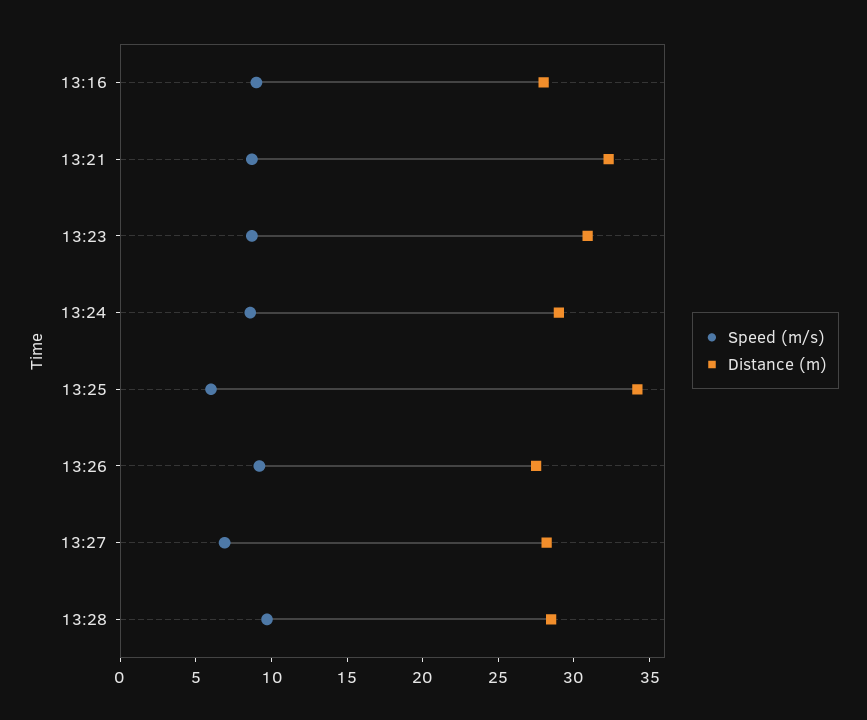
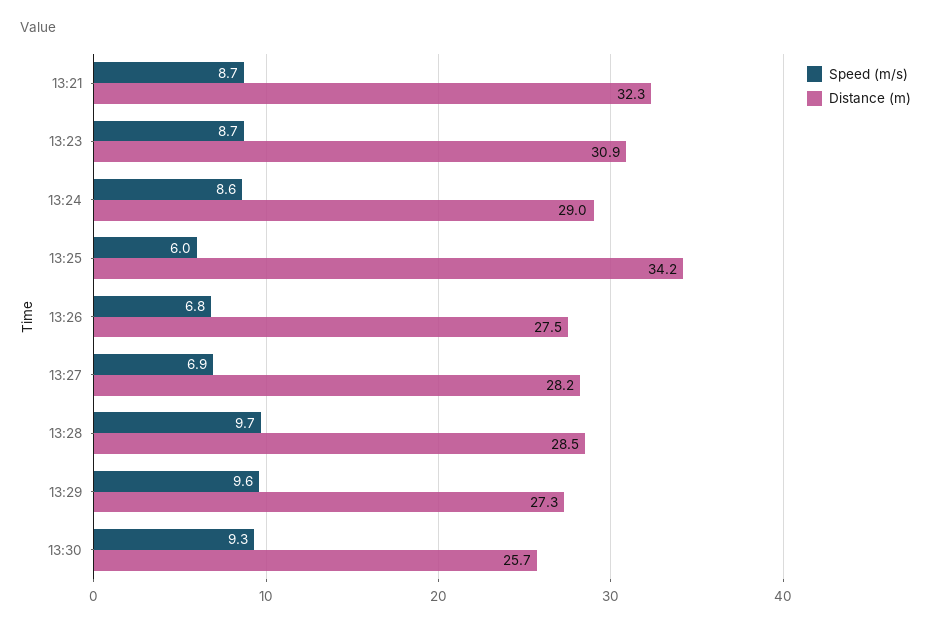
Speed (m/s), 13:16: 9 -> none
Distance (m), 13:16: 28 -> none
Speed (m/s), 13:26: 9 -> 6.8
Speed (m/s), 13:29: none -> 9.6
Distance (m), 13:29: none -> 27.3
Speed (m/s), 13:30: none -> 9.3
Distance (m), 13:30: none -> 25.7

